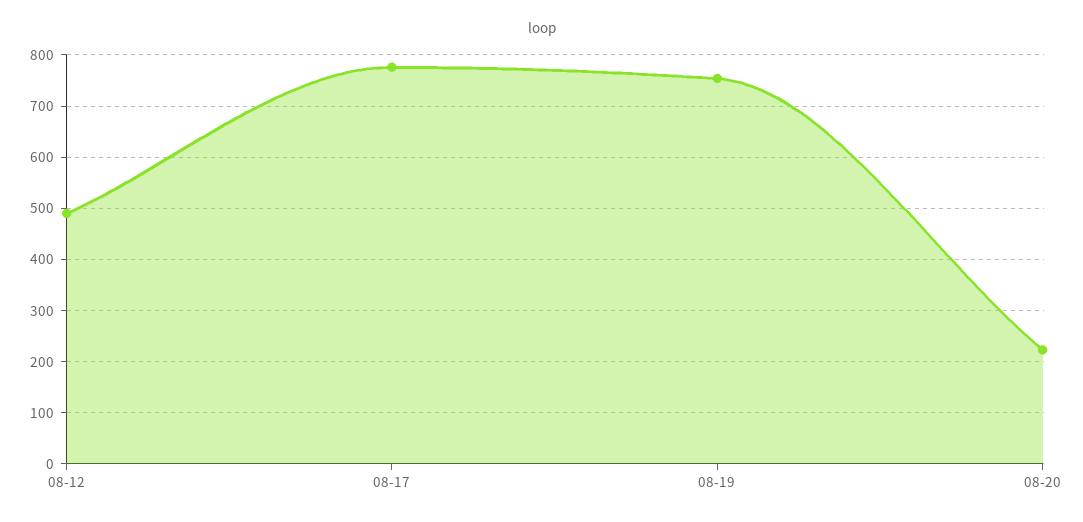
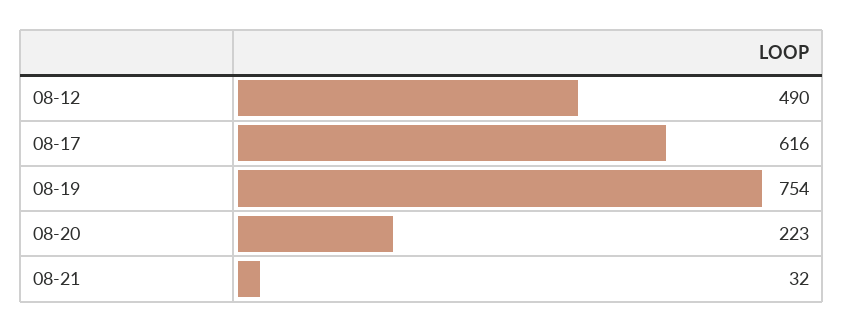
08-17: 780 -> 616
08-21: none -> 32

